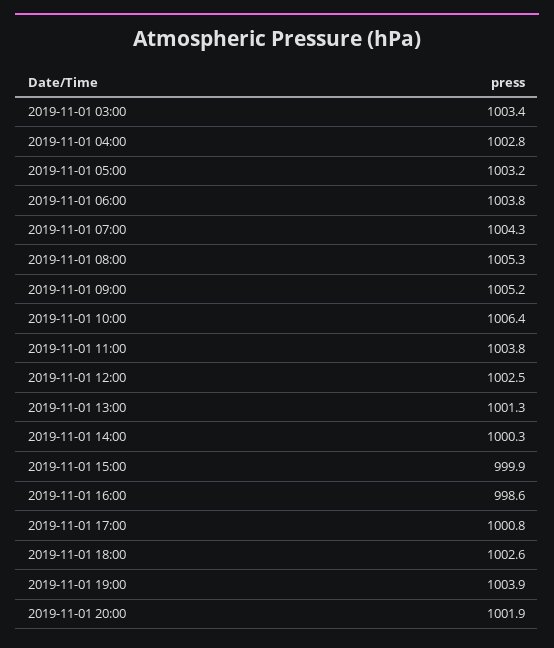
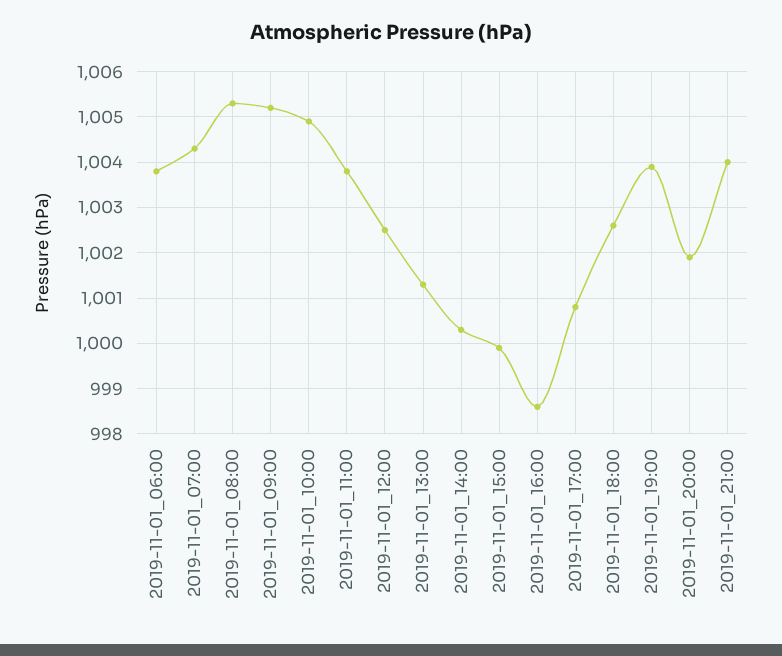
2019-11-01 03:00: 1003.4 -> none
2019-11-01 04:00: 1002.8 -> none
2019-11-01 05:00: 1003.2 -> none
2019-11-01 10:00: 1006.4 -> 1005
2019-11-01_21:00: none -> 1004

